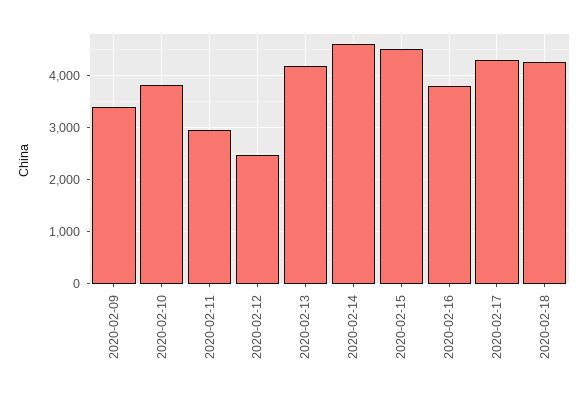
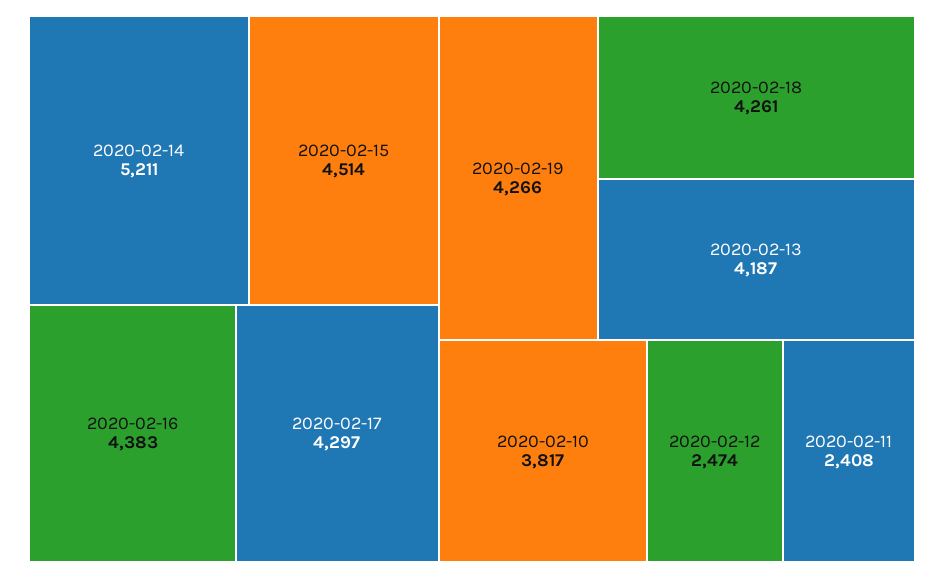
2020-02-09: 3400 -> none
2020-02-11: 3000 -> 2408
2020-02-14: 4600 -> 5211
2020-02-16: 3800 -> 4383
2020-02-19: none -> 4266

